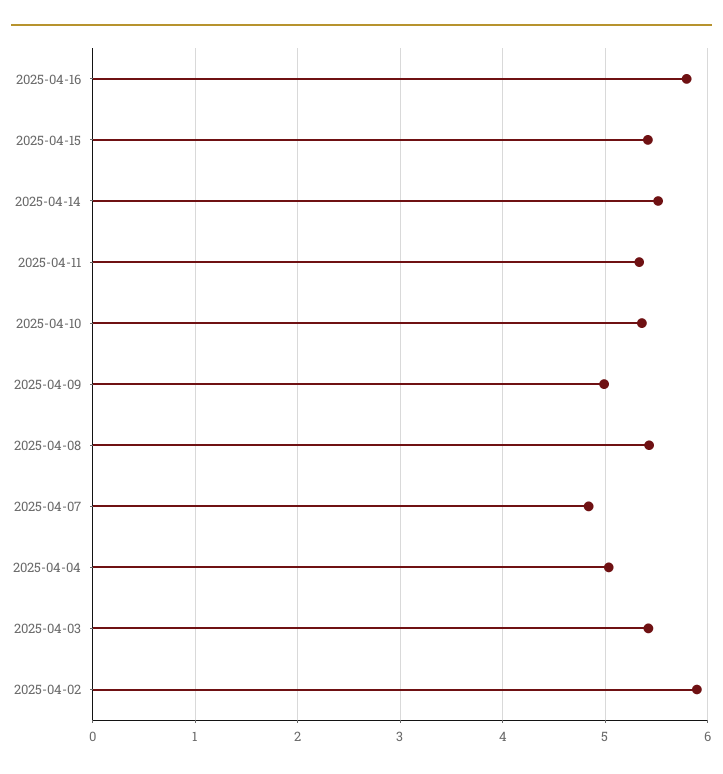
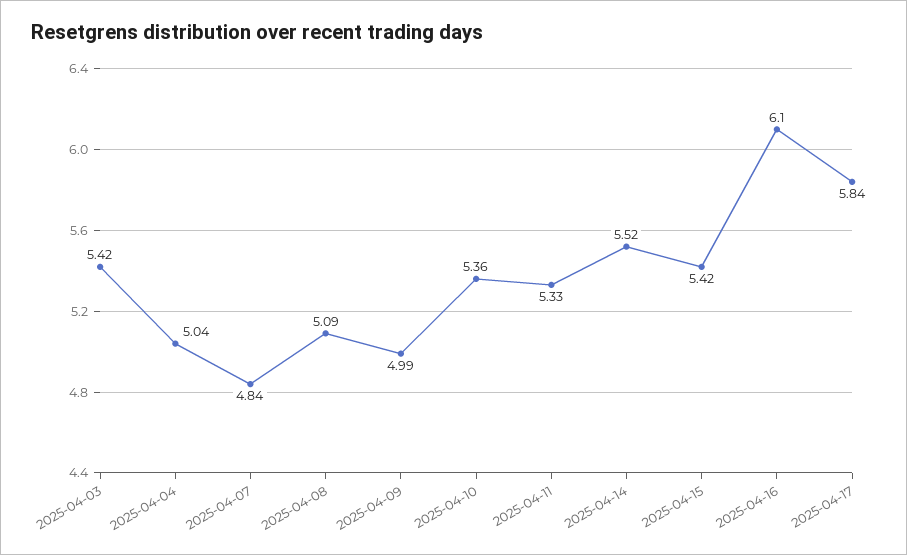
2025-04-16: 5.8 -> 6.1
2025-04-08: 5.4 -> 5.09
2025-04-02: 5.9 -> none
2025-04-17: none -> 5.84

